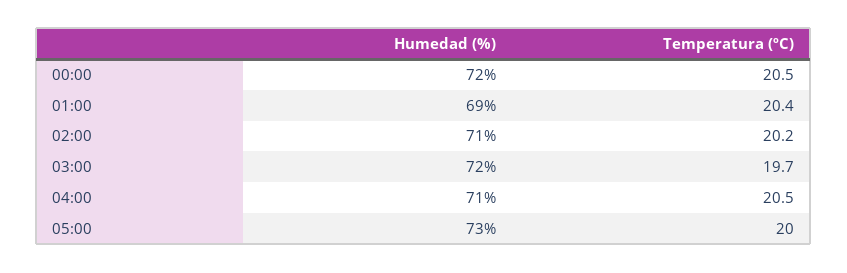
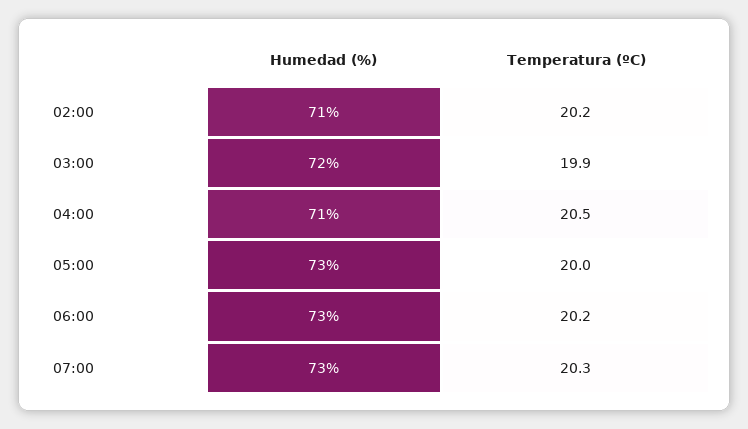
Humedad (%), 00:00: 72 -> none
Temperatura (ºC), 00:00: 20.5 -> none
Humedad (%), 01:00: 69 -> none
Temperatura (ºC), 01:00: 20.4 -> none
Temperatura (ºC), 03:00: 19.7 -> 19.9
Humedad (%), 06:00: none -> 73
Temperatura (ºC), 06:00: none -> 20.2
Humedad (%), 07:00: none -> 73
Temperatura (ºC), 07:00: none -> 20.3

